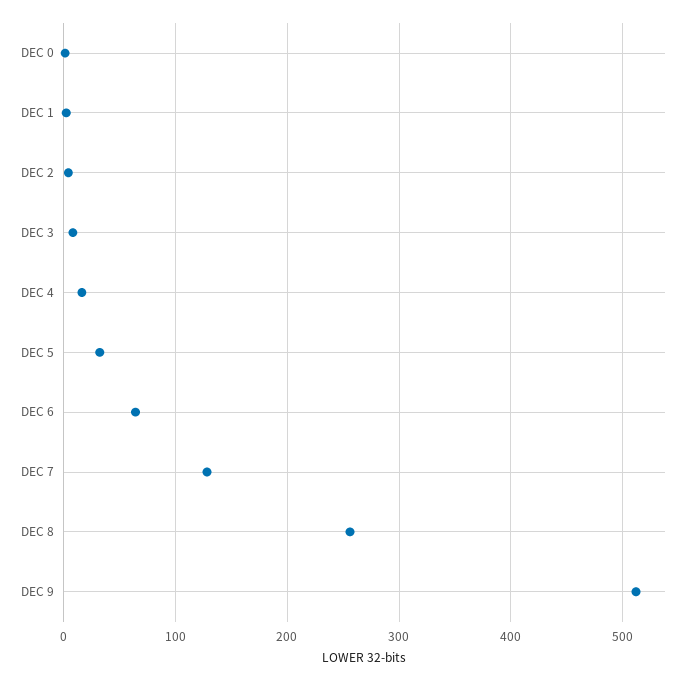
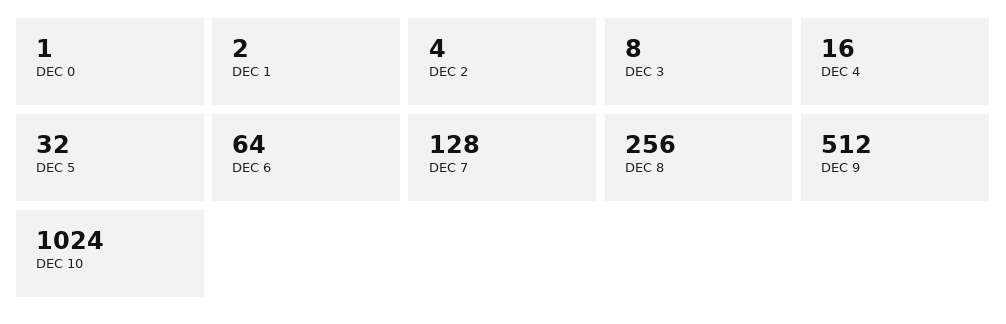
DEC 10: none -> 1024

